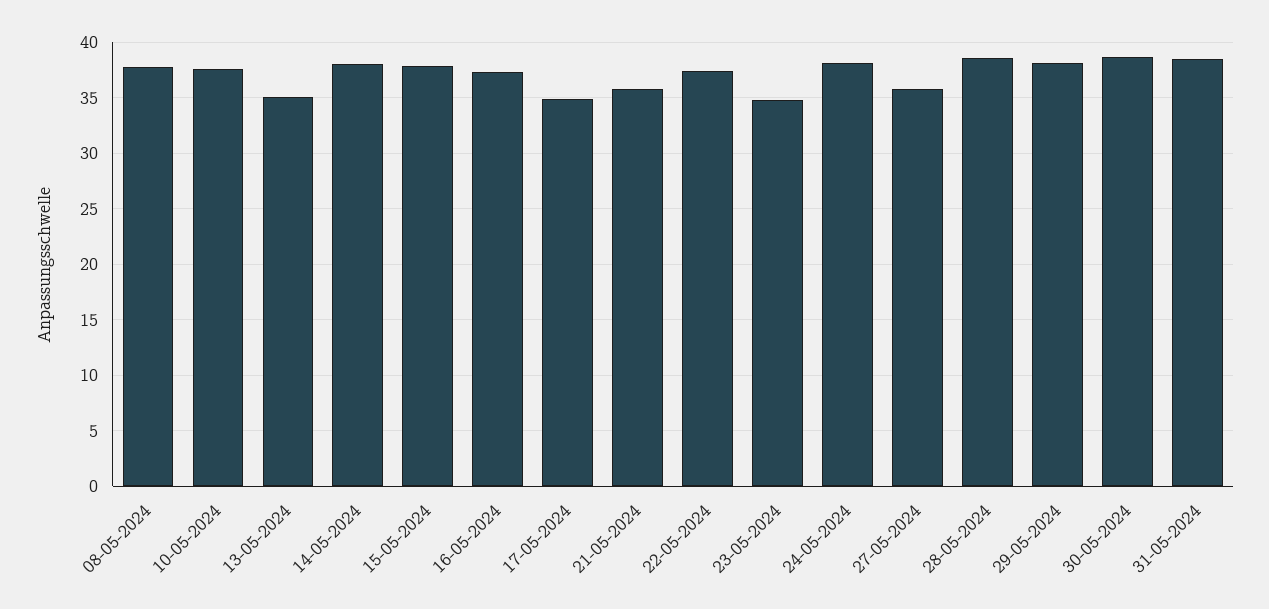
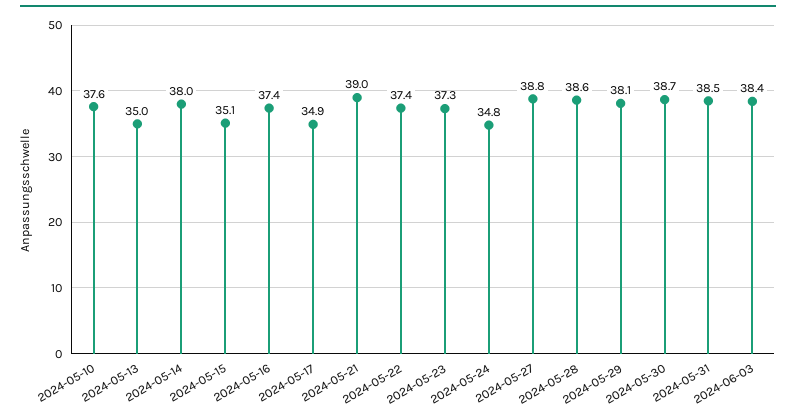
08-05-2024: 38 -> none
15-05-2024: 38 -> 35.1
21-05-2024: 36 -> 39
23-05-2024: 35 -> 37.3
24-05-2024: 38 -> 34.8
27-05-2024: 36 -> 38.8
2024-06-03: none -> 38.4

